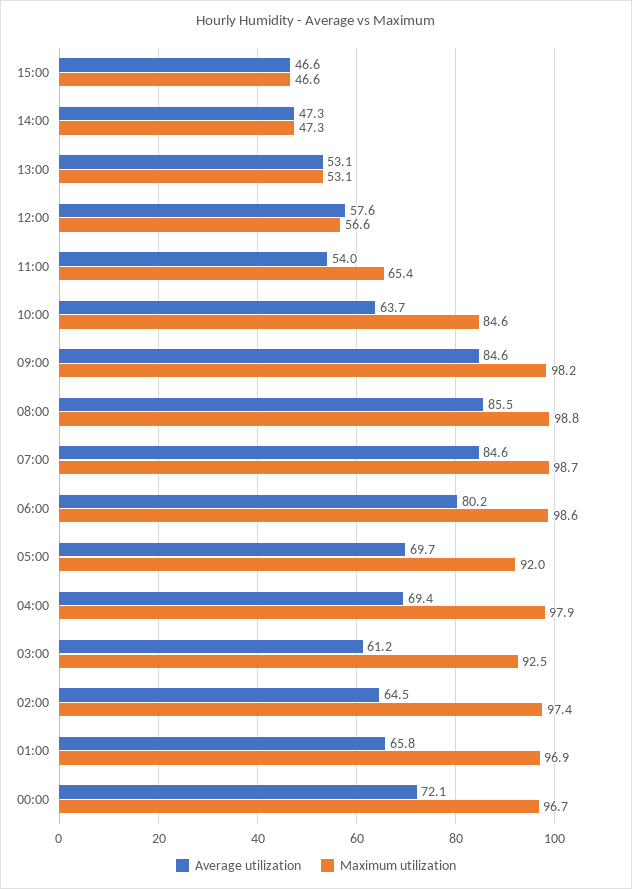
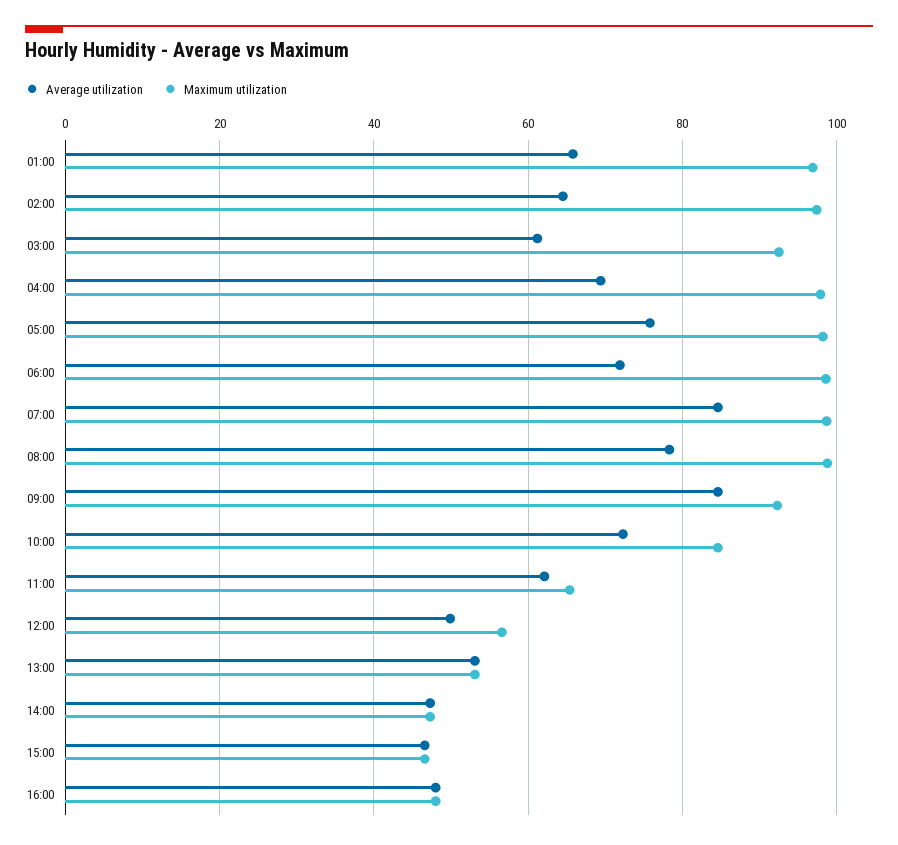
Average utilization, 12:00: 57.6 -> 50
Average utilization, 11:00: 54 -> 62
Average utilization, 10:00: 63.7 -> 72
Maximum utilization, 09:00: 98.2 -> 92
Average utilization, 08:00: 85.5 -> 78
Average utilization, 06:00: 80.2 -> 72
Average utilization, 05:00: 69.7 -> 76
Maximum utilization, 05:00: 92 -> 98
Average utilization, 00:00: 72.1 -> none
Maximum utilization, 00:00: 96.7 -> none
Average utilization, 16:00: none -> 48
Maximum utilization, 16:00: none -> 48

